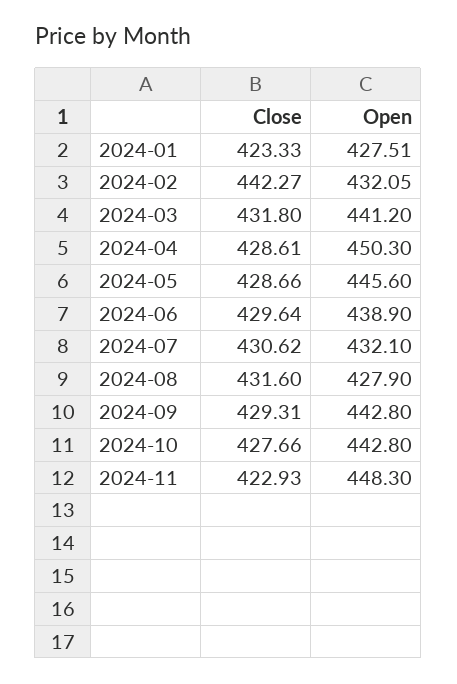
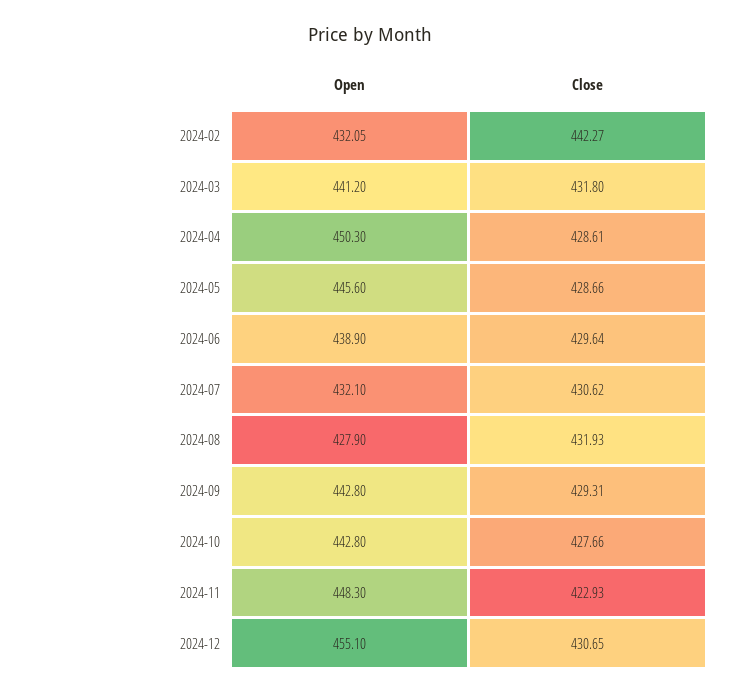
Close, 2024-01: 423.33 -> none
Open, 2024-01: 427.51 -> none
Close, 2024-08: 431.6 -> 431.93
Open, 2024-12: none -> 455.1
Close, 2024-12: none -> 430.65

